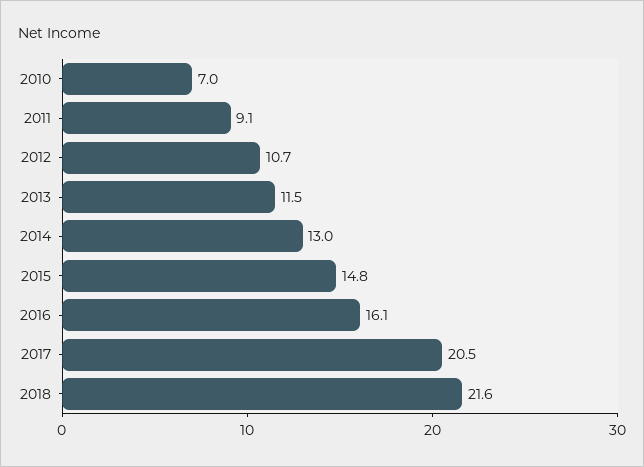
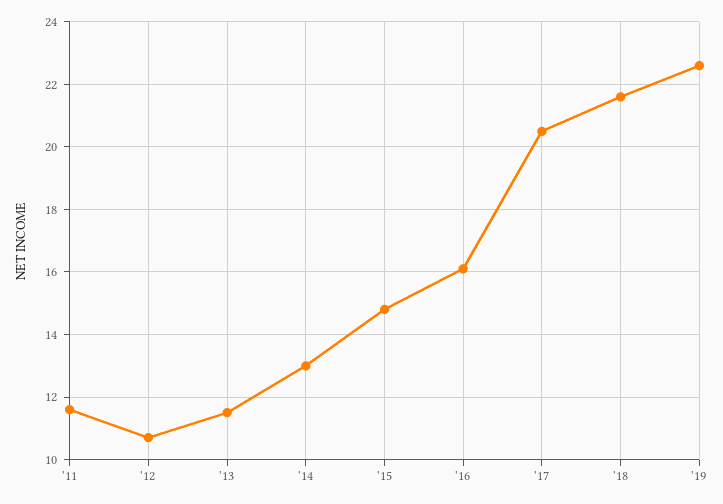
2010: 7 -> none
2011: 9.1 -> 11.5
'19: none -> 22.5

